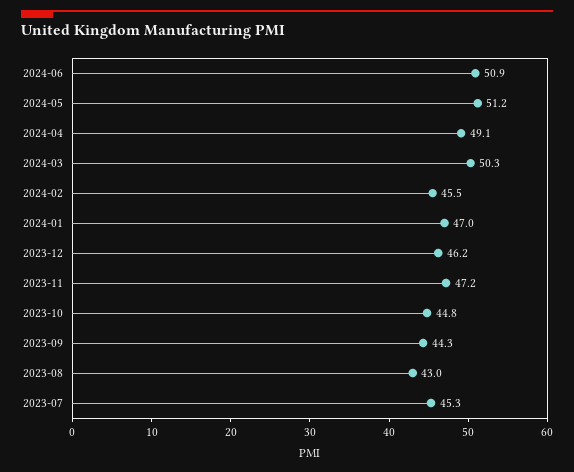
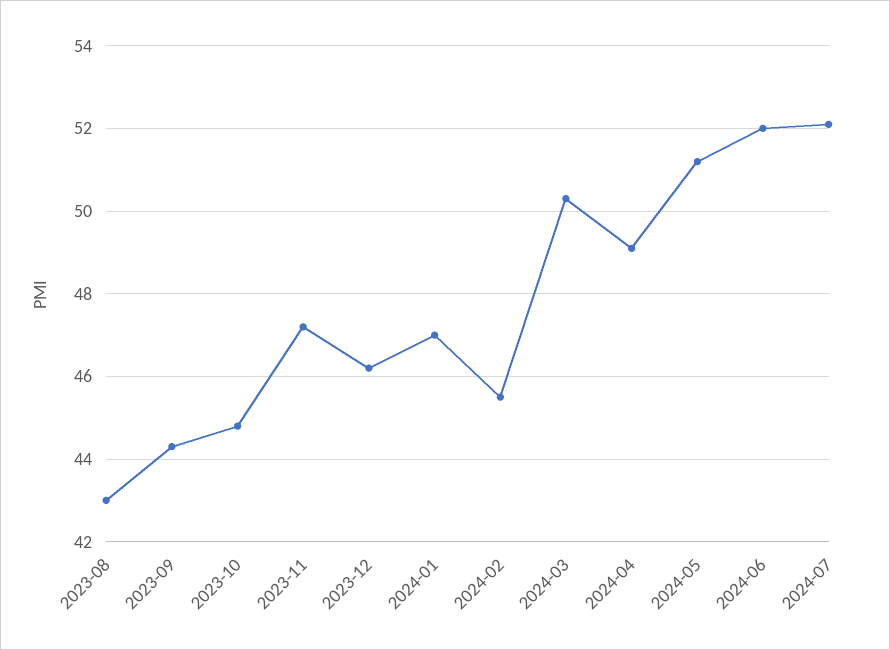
2024-06: 50.9 -> 52
2023-07: 45.3 -> none
2024-07: none -> 52

